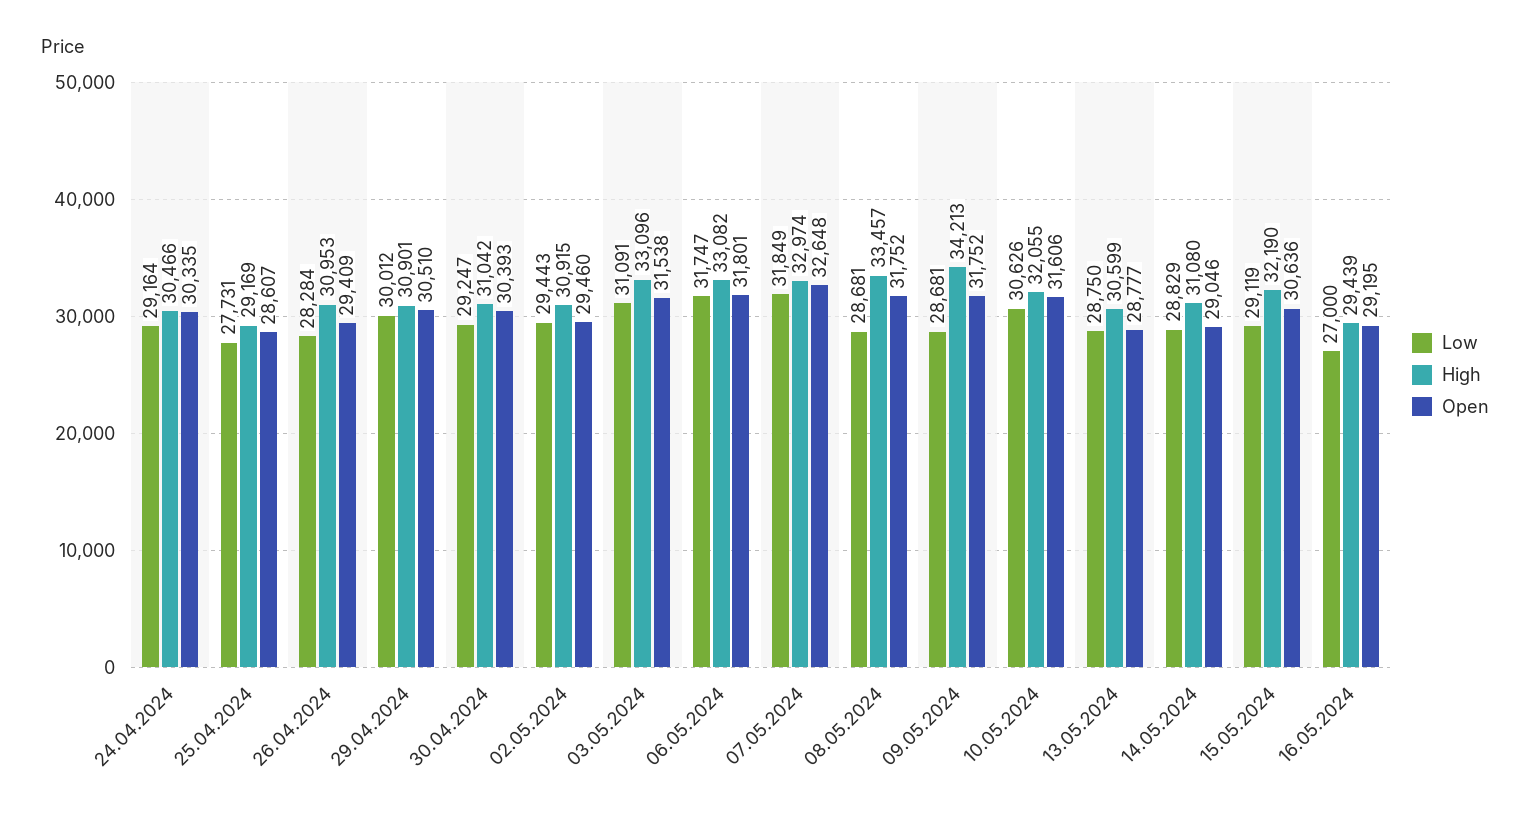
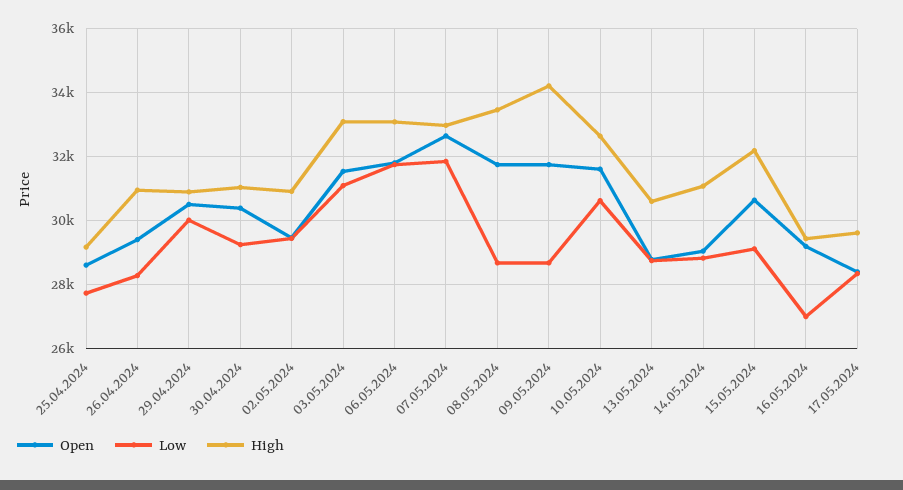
Low, 24.04.2024: 29164 -> none
High, 24.04.2024: 30466 -> none
Open, 24.04.2024: 30335 -> none
High, 10.05.2024: 32055 -> 32600
Open, 17.05.2024: none -> 28400
Low, 17.05.2024: none -> 28400
High, 17.05.2024: none -> 29600

